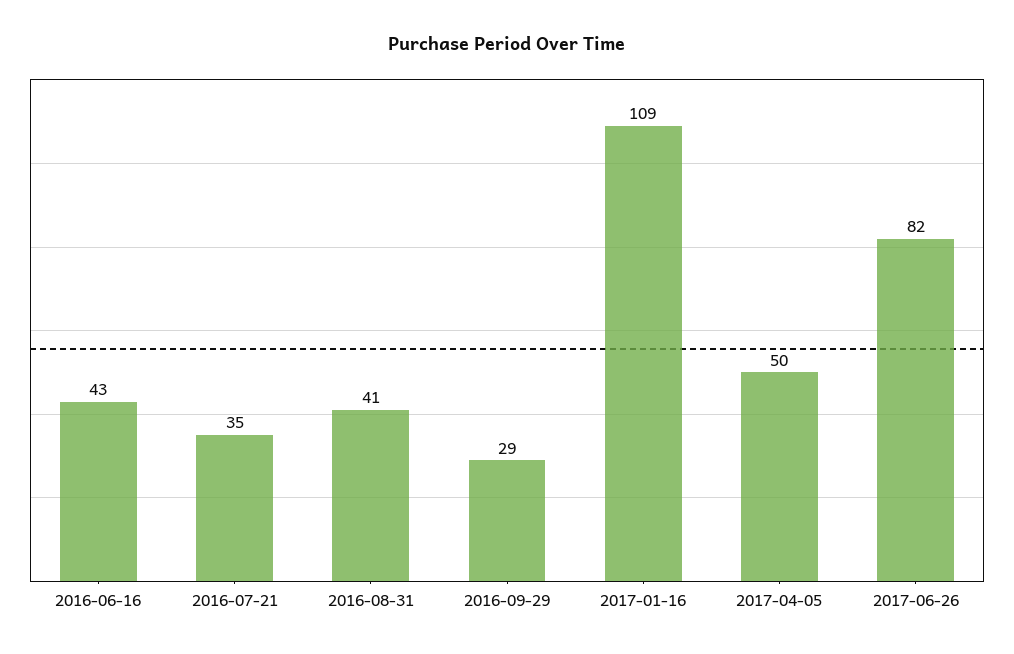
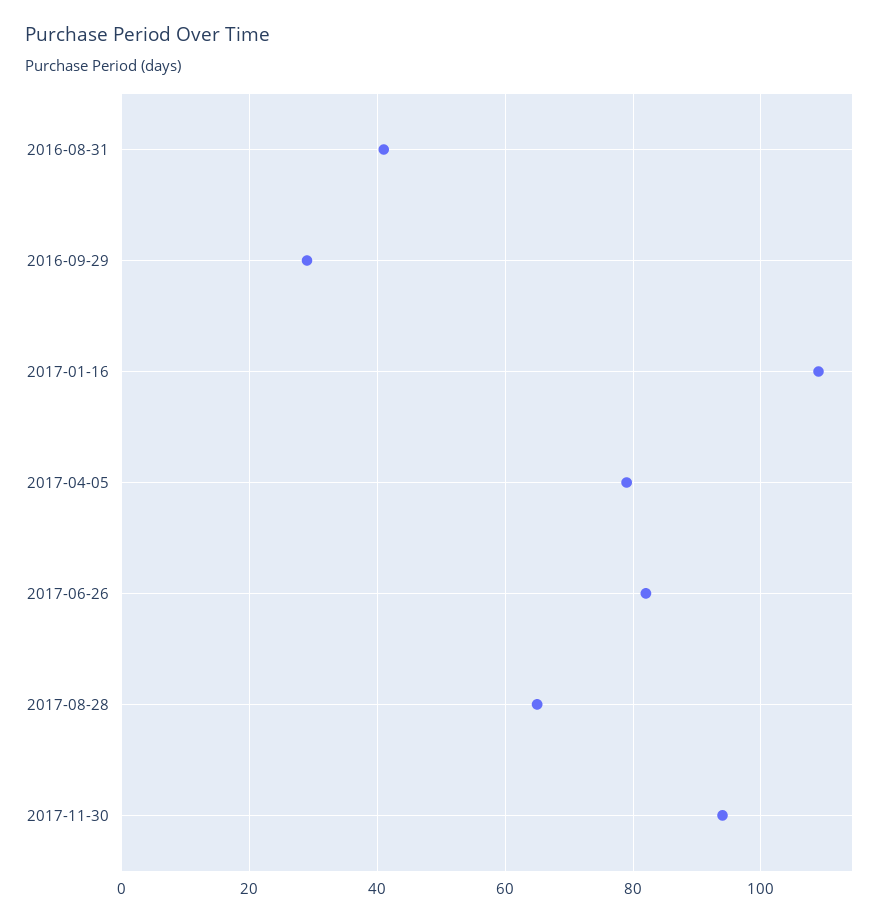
2016-06-16: 43 -> none
2016-07-21: 35 -> none
2017-04-05: 50 -> 80
2017-08-28: none -> 65
2017-11-30: none -> 95

